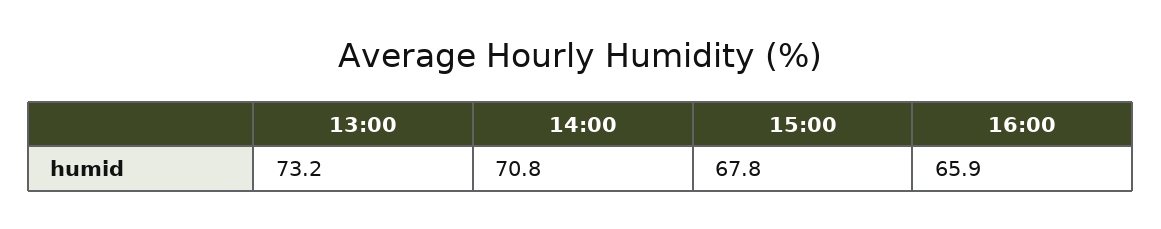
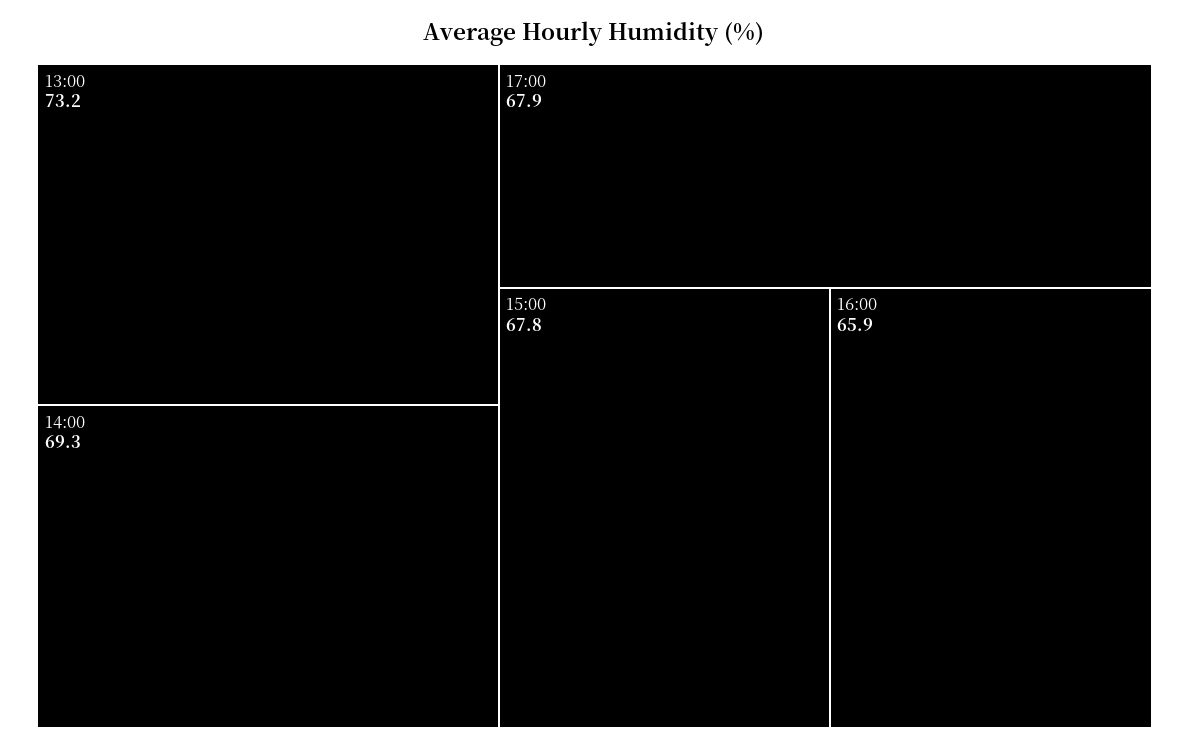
14:00: 70.8 -> 69.3
17:00: none -> 67.9

